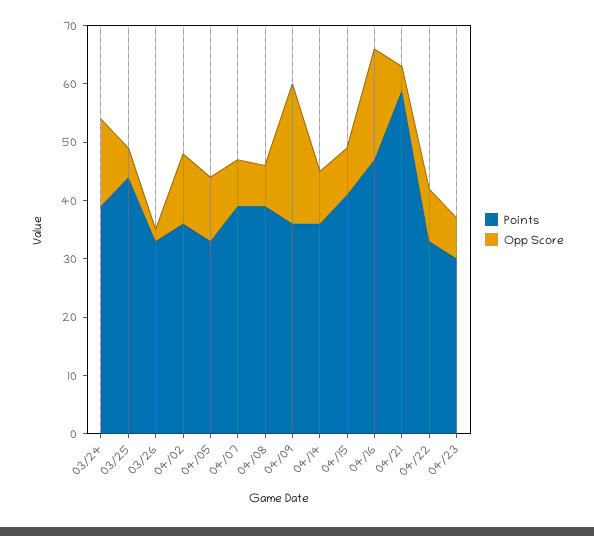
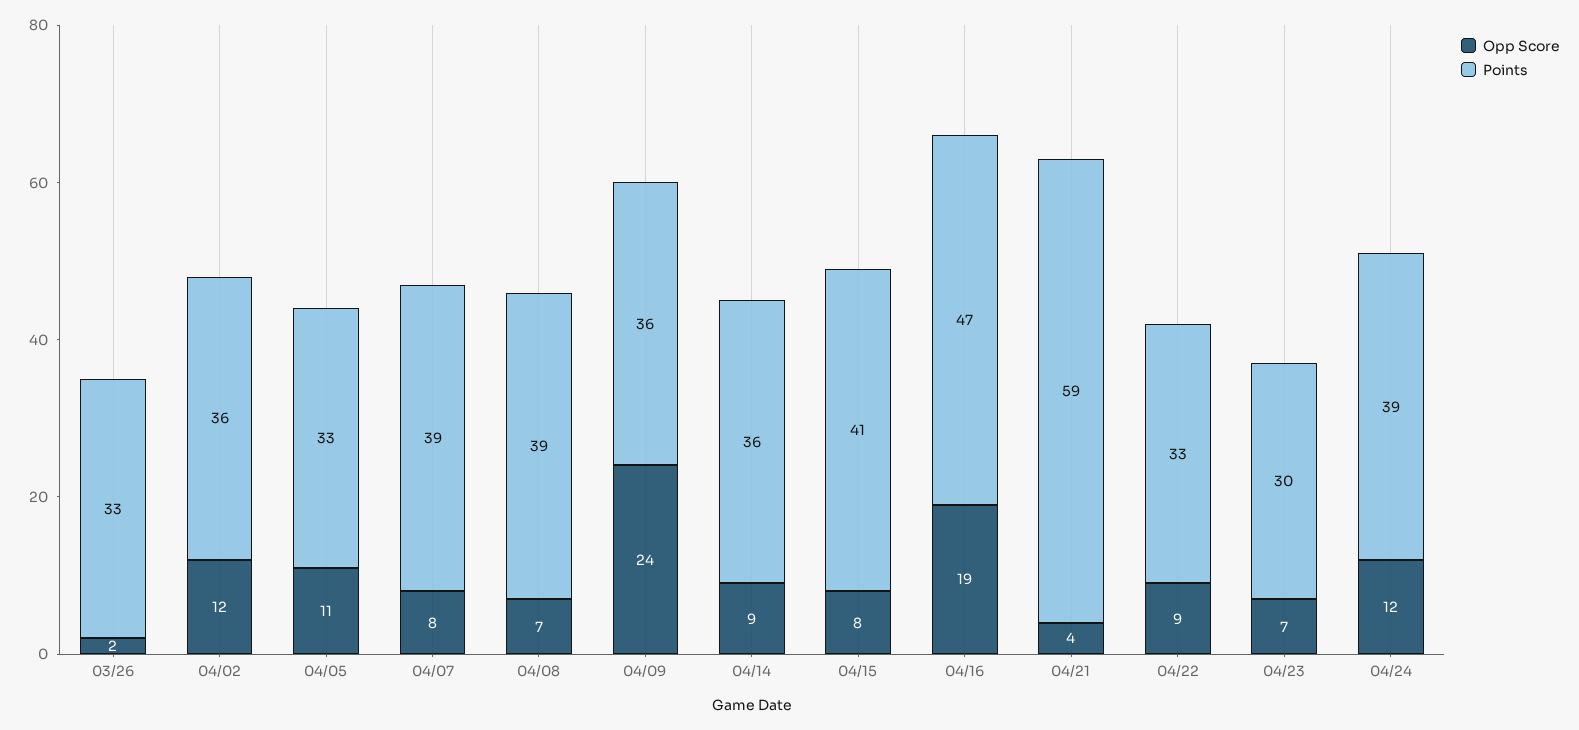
Points, 03/24: 40 -> none
Opp Score, 03/24: 15 -> none
Points, 03/25: 45 -> none
Opp Score, 03/25: 5 -> none
Opp Score, 04/24: none -> 12
Points, 04/24: none -> 39

